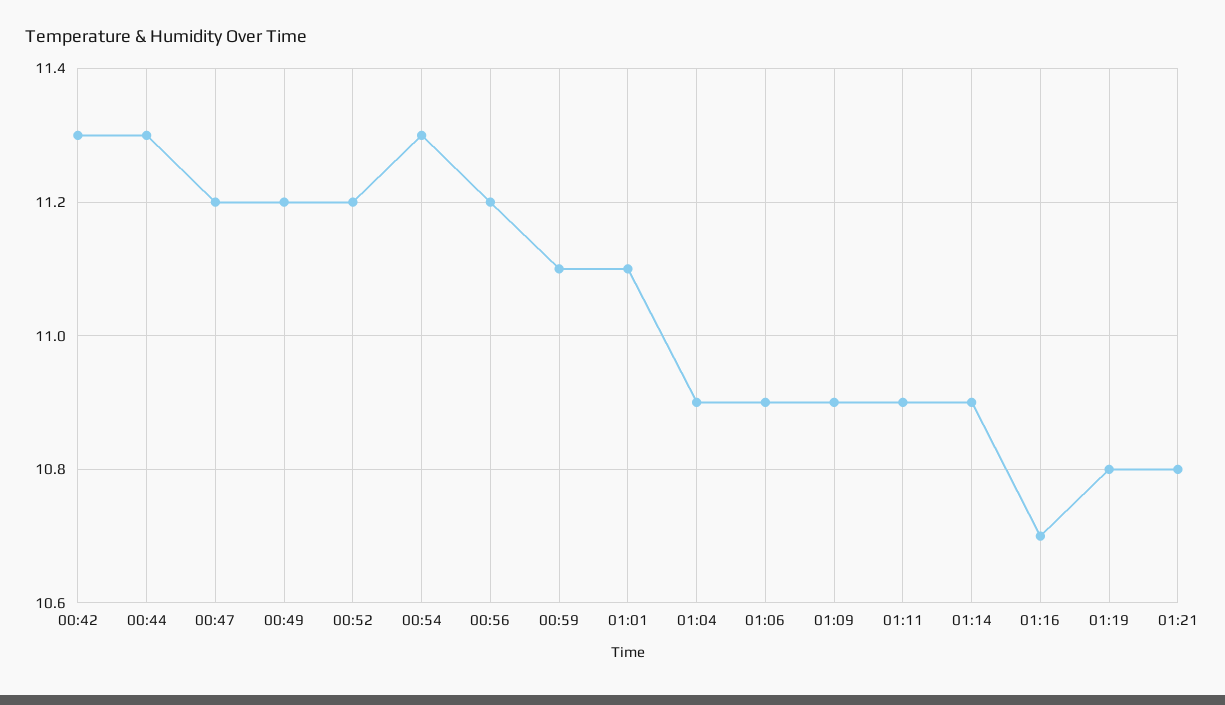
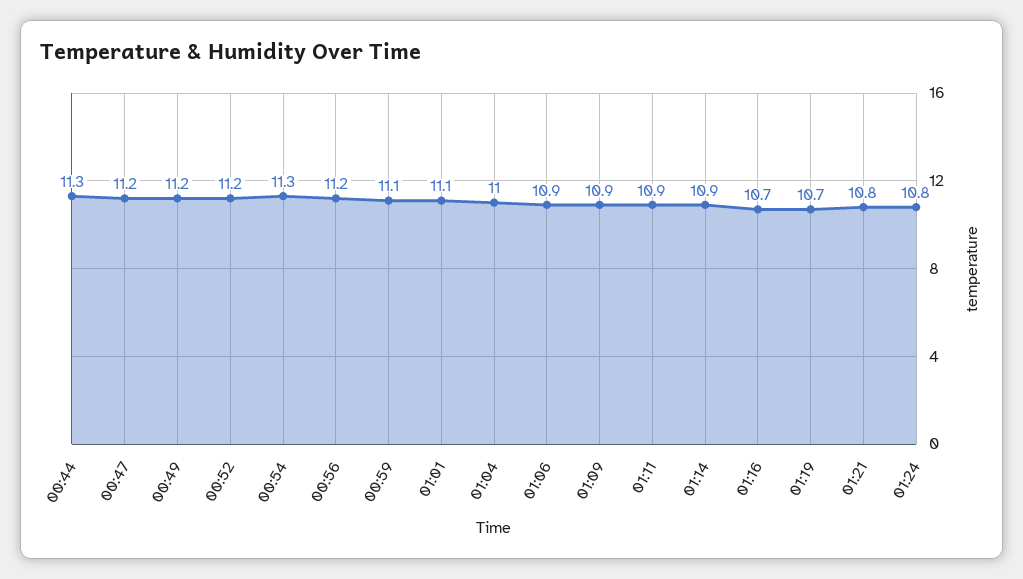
00:42: 11.3 -> none
01:04: 10.9 -> 11
01:19: 10.8 -> 10.7
01:24: none -> 10.8

